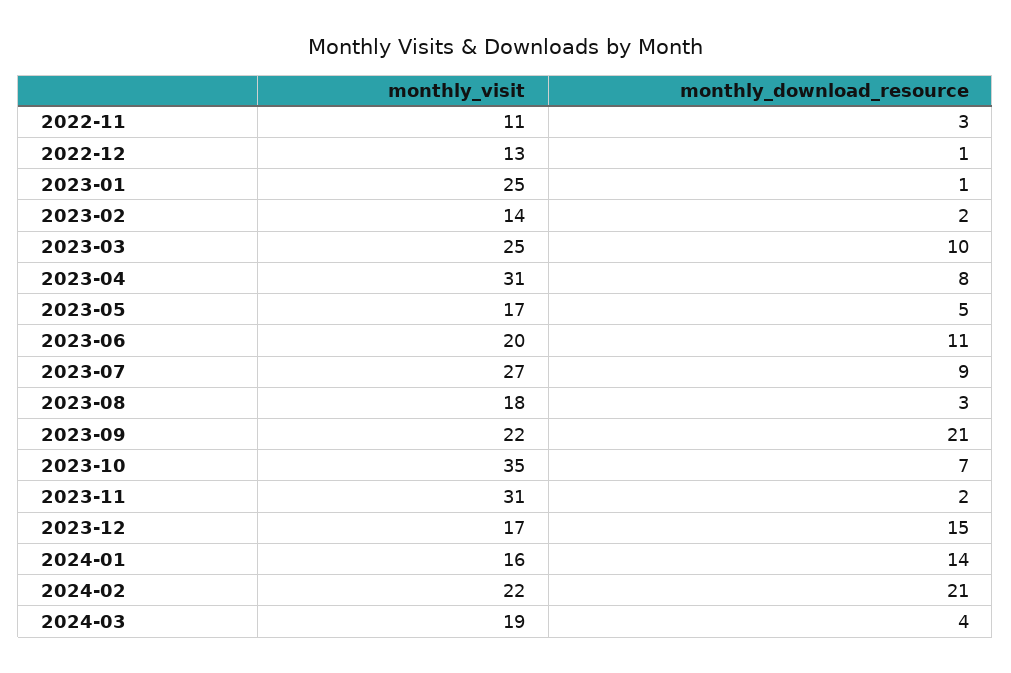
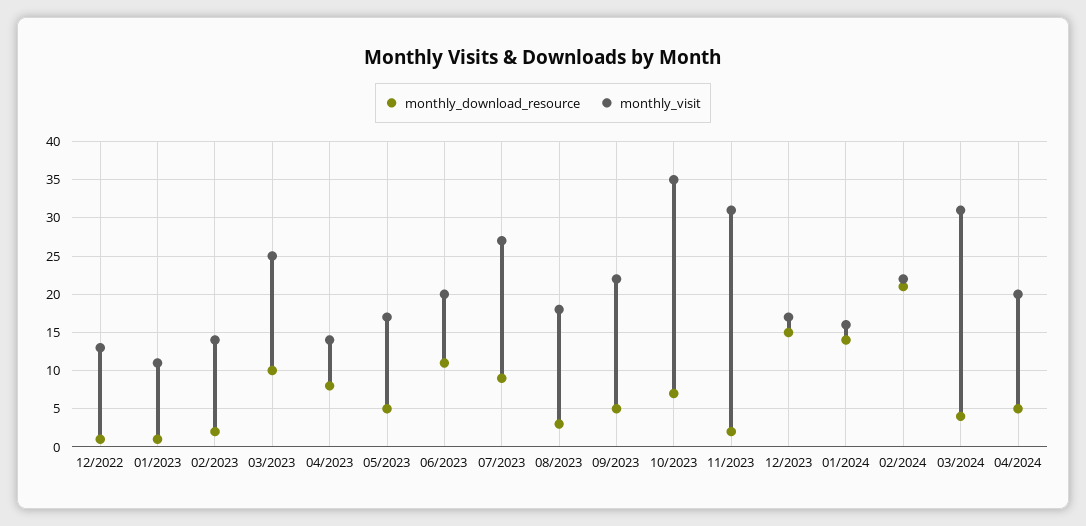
monthly_visit, 2022-11: 11 -> none
monthly_download_resource, 2022-11: 3 -> none
monthly_visit, 2023-01: 25 -> 11
monthly_visit, 2023-04: 31 -> 14
monthly_download_resource, 2023-09: 21 -> 5
monthly_visit, 2024-03: 19 -> 31
monthly_download_resource, 04/2024: none -> 5
monthly_visit, 04/2024: none -> 20

